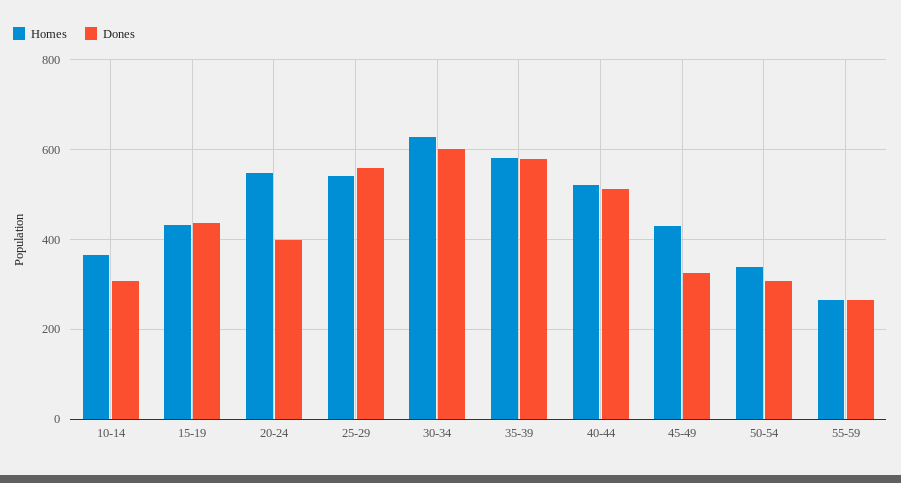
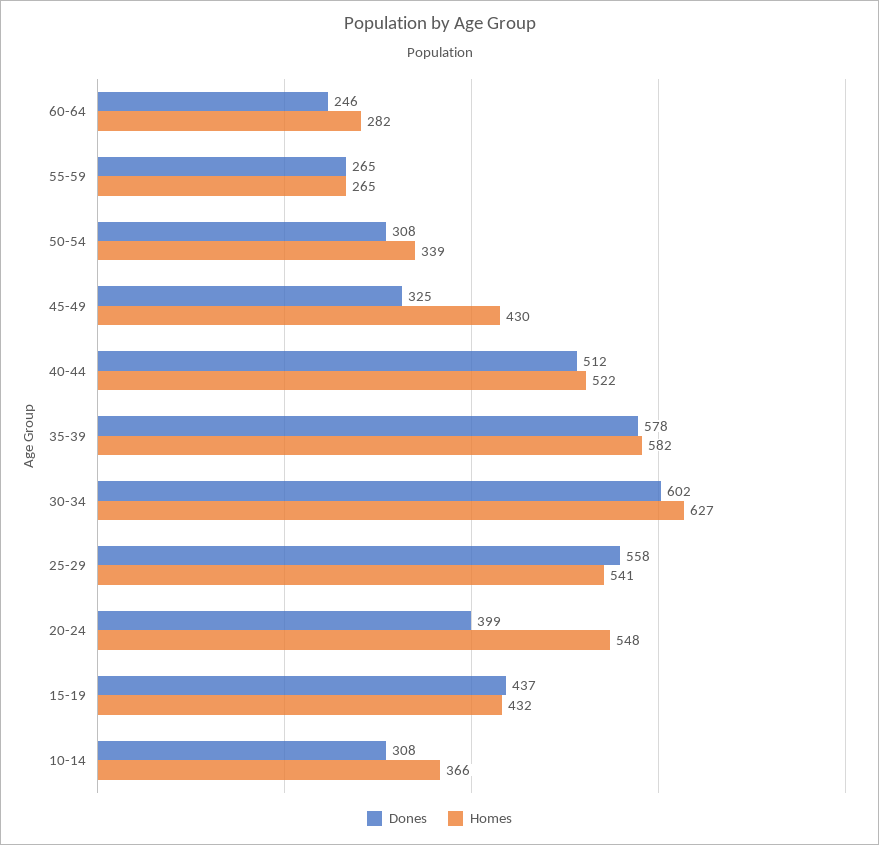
Dones, 60-64: none -> 246
Homes, 60-64: none -> 282

